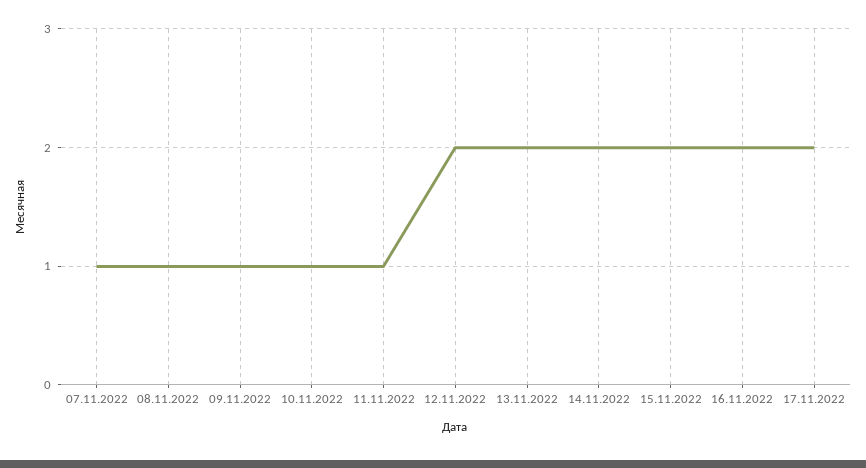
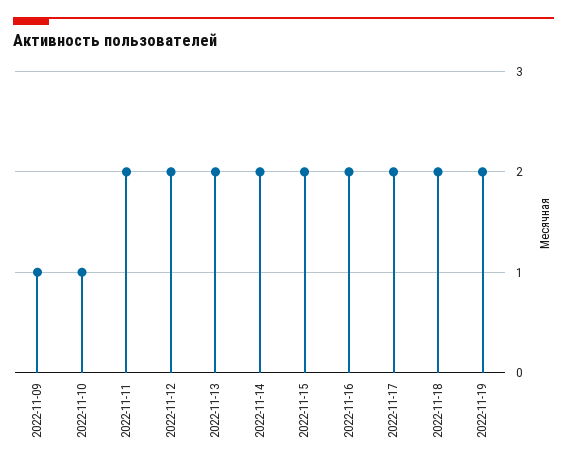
07.11.2022: 1 -> none
08.11.2022: 1 -> none
11.11.2022: 1 -> 2
2022-11-18: none -> 2
2022-11-19: none -> 2

